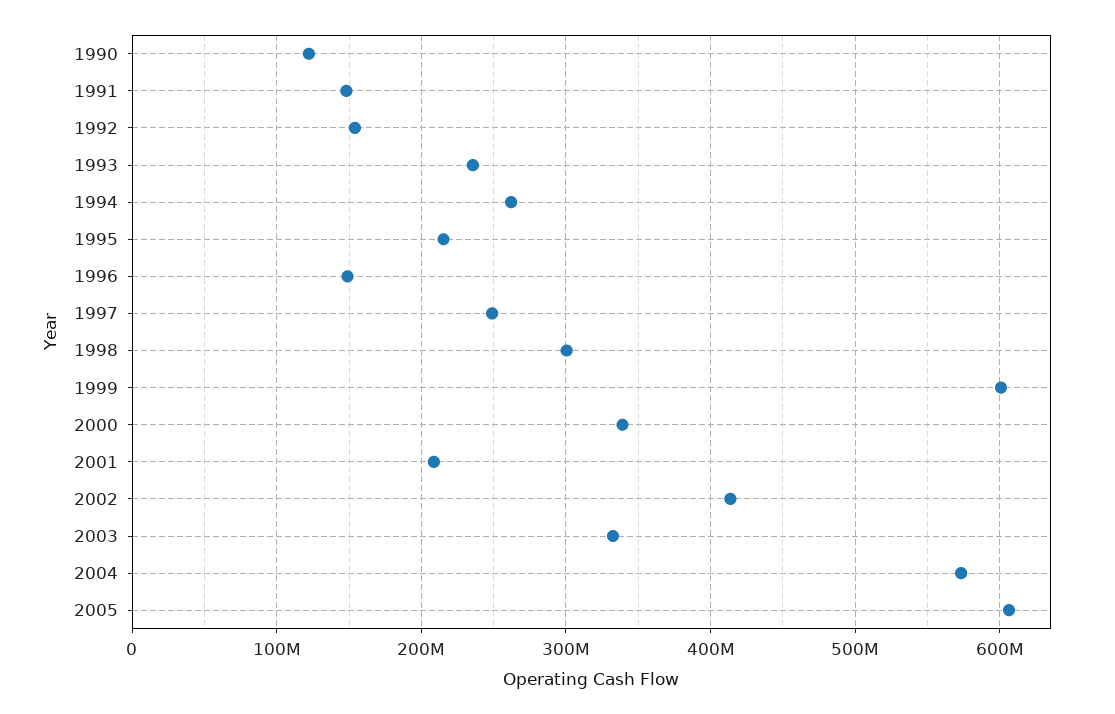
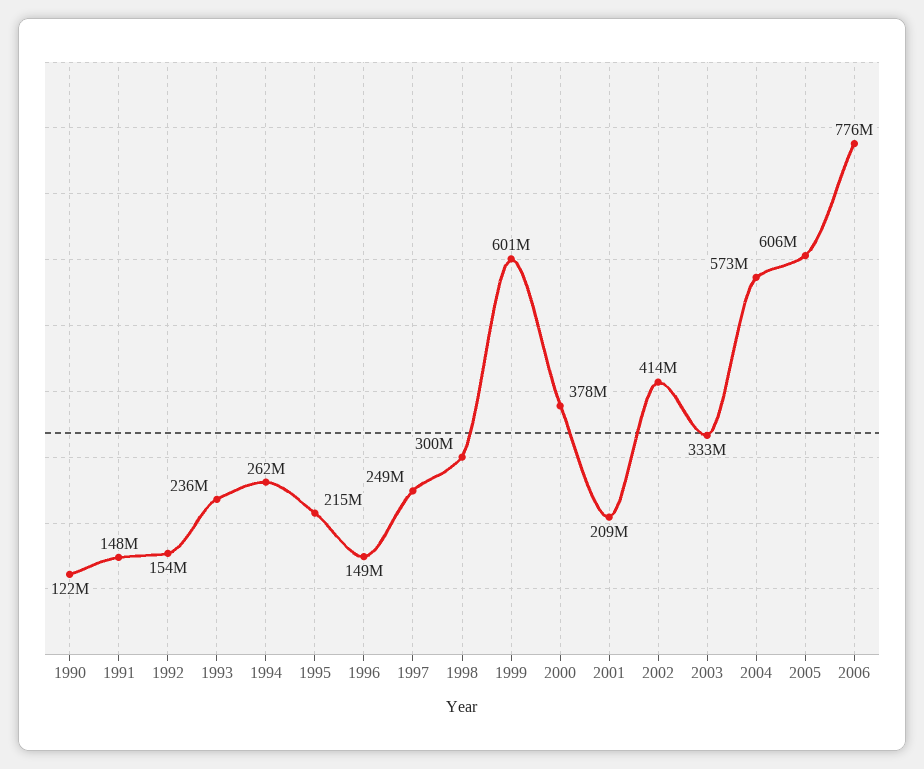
2000: 340000000 -> 378000000
2006: none -> 776000000

